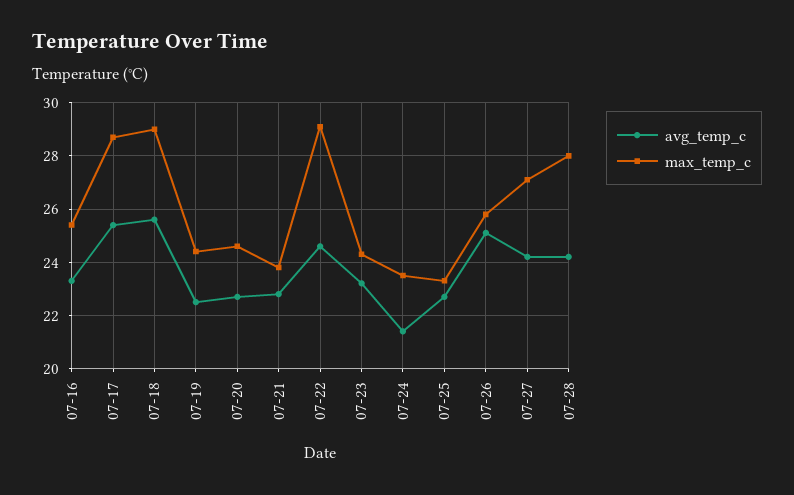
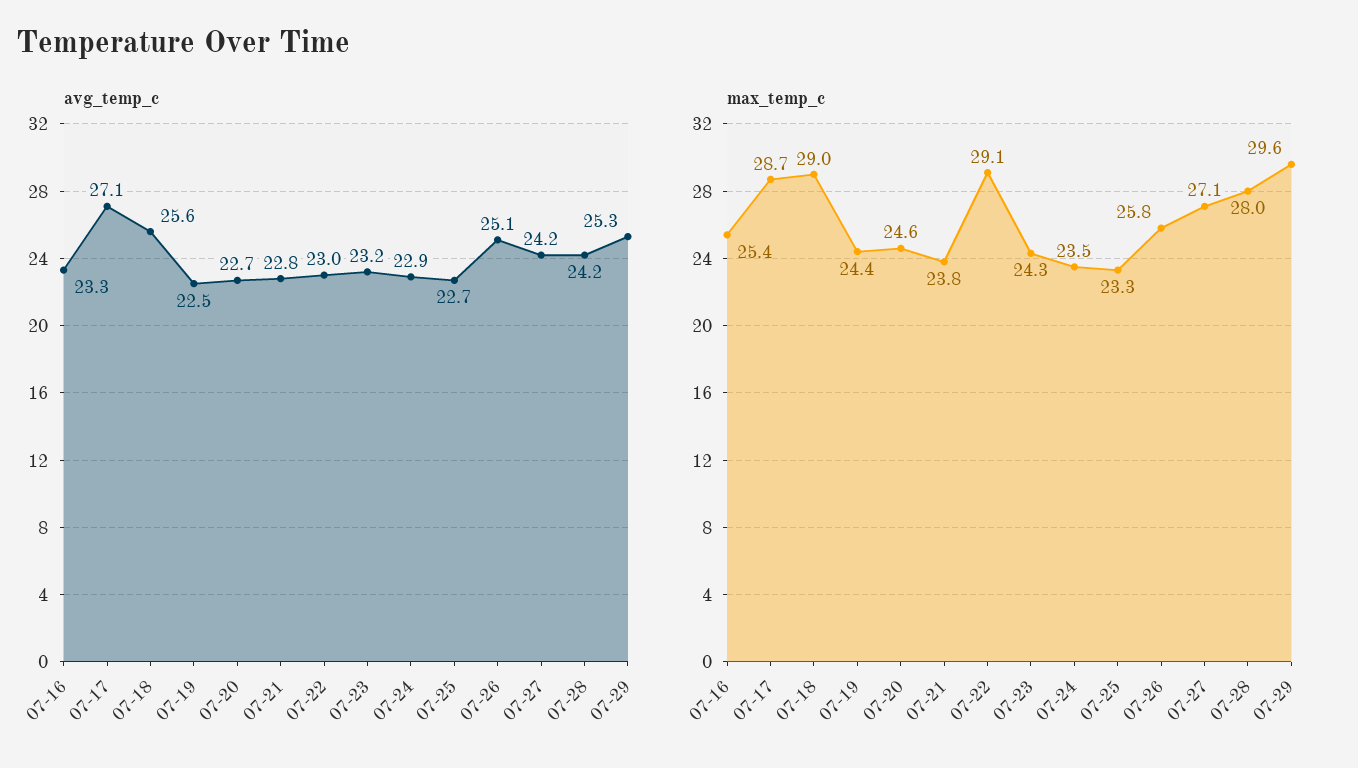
avg_temp_c, 07-17: 25.5 -> 27.1
avg_temp_c, 07-22: 24.5 -> 23
avg_temp_c, 07-24: 21.5 -> 22.9
avg_temp_c, 07-29: none -> 25.3
max_temp_c, 07-29: none -> 29.6

